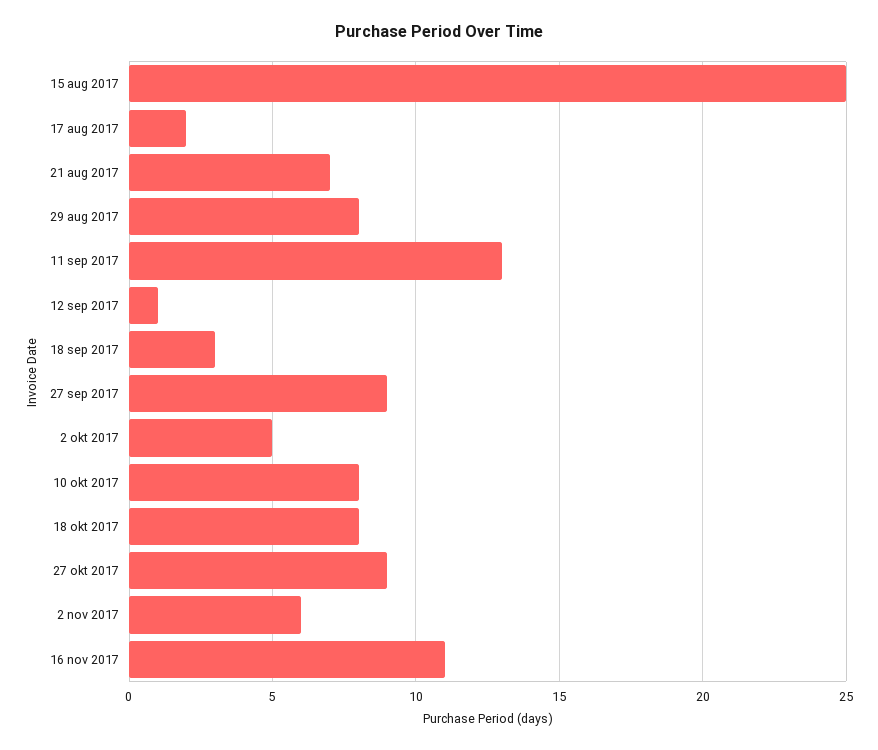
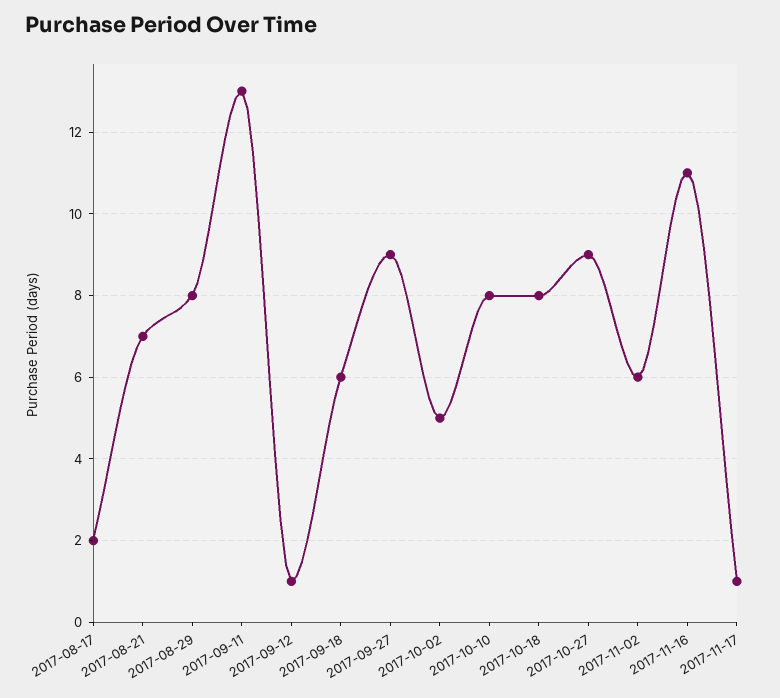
15 aug 2017: 25 -> none
18 sep 2017: 3 -> 6
2017-11-17: none -> 1

